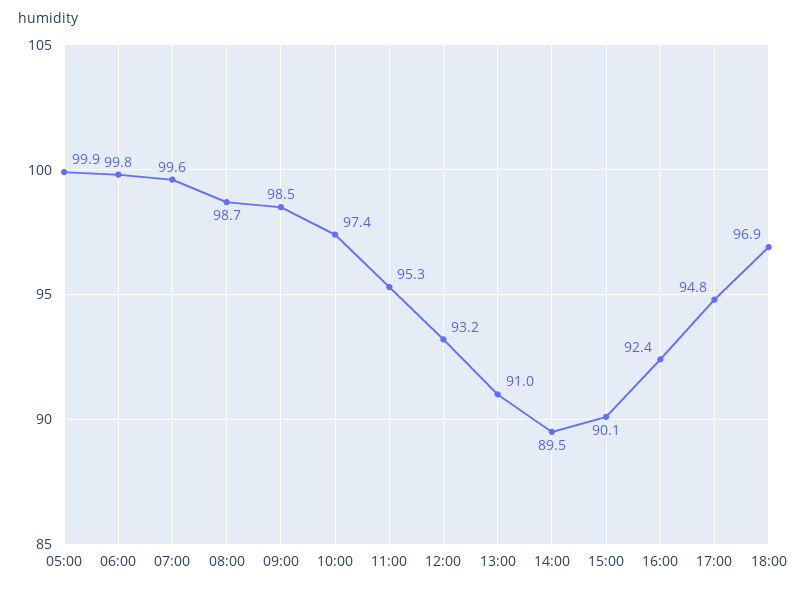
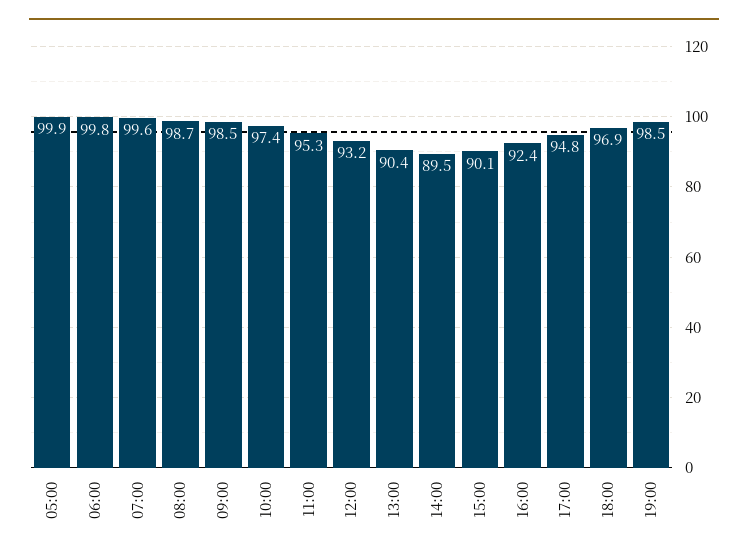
13:00: 91 -> 90.4
19:00: none -> 98.5

